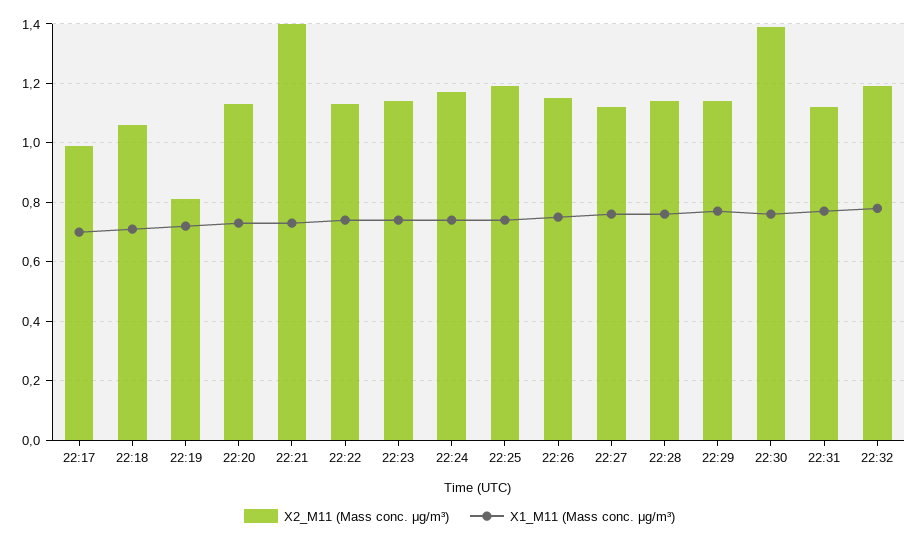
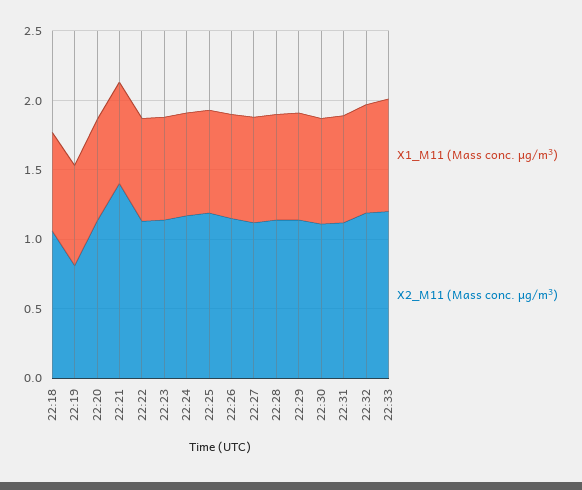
X2_M11 (Mass conc. μg/m³), 22:17: 1 -> none
X1_M11 (Mass conc. μg/m³), 22:17: 0.7 -> none
X2_M11 (Mass conc. μg/m³), 22:30: 1.4 -> 1.1
X1_M11 (Mass conc. μg/m³), 22:33: none -> 0.8
X2_M11 (Mass conc. μg/m³), 22:33: none -> 1.2

